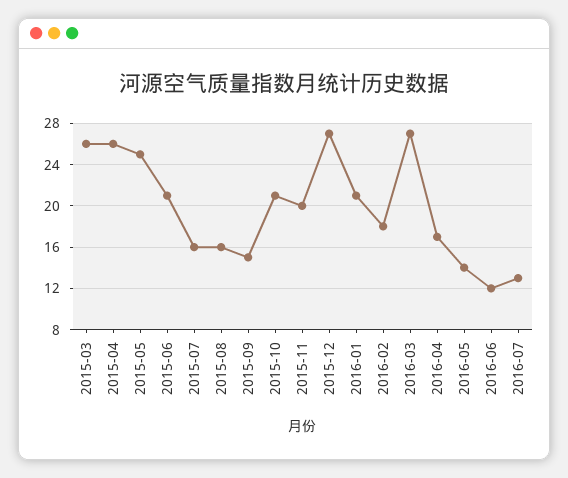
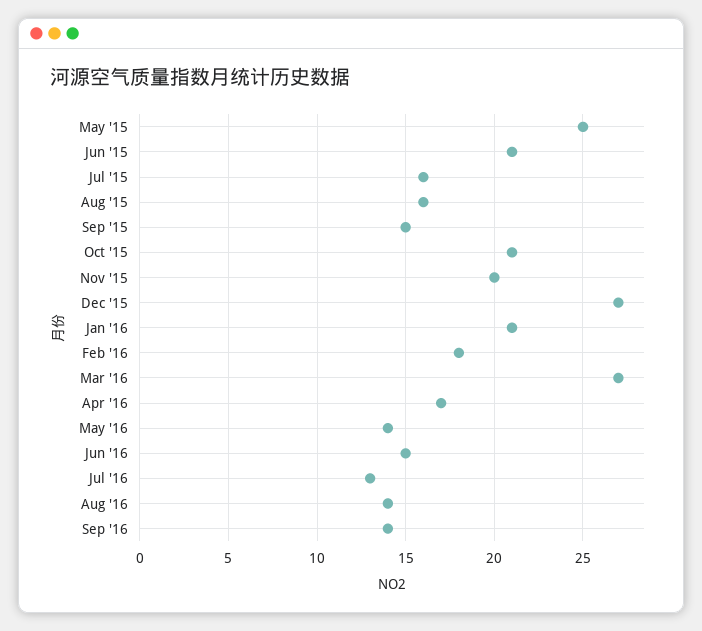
2015-03: 26 -> none
2015-04: 26 -> none
2016-06: 12 -> 15
Aug '16: none -> 14
Sep '16: none -> 14

